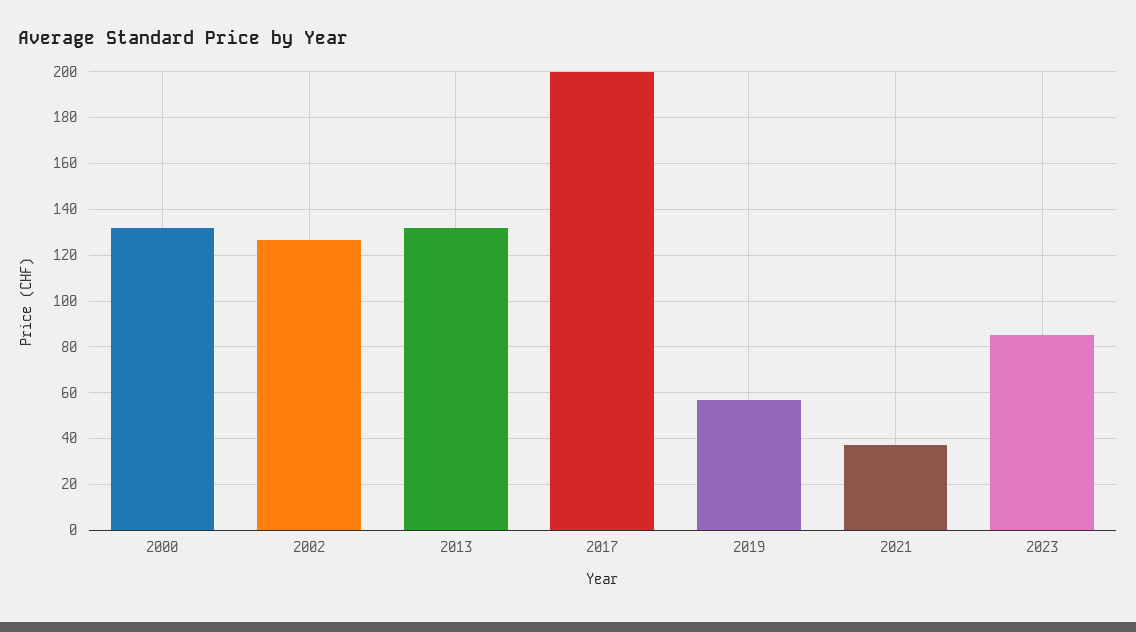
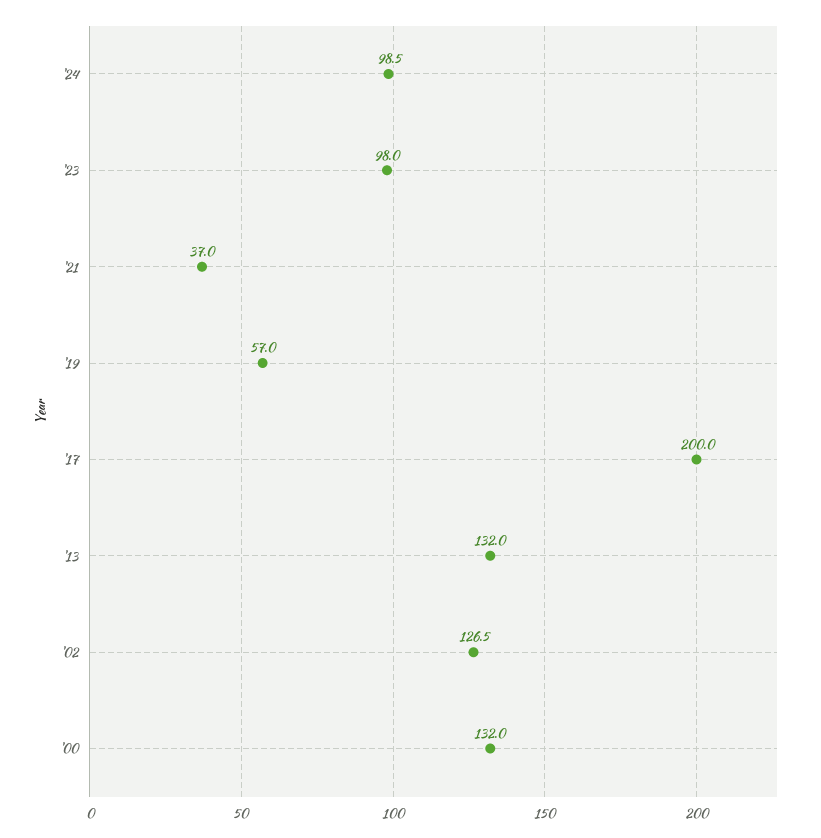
2023: 85 -> 98
'24: none -> 98.5

